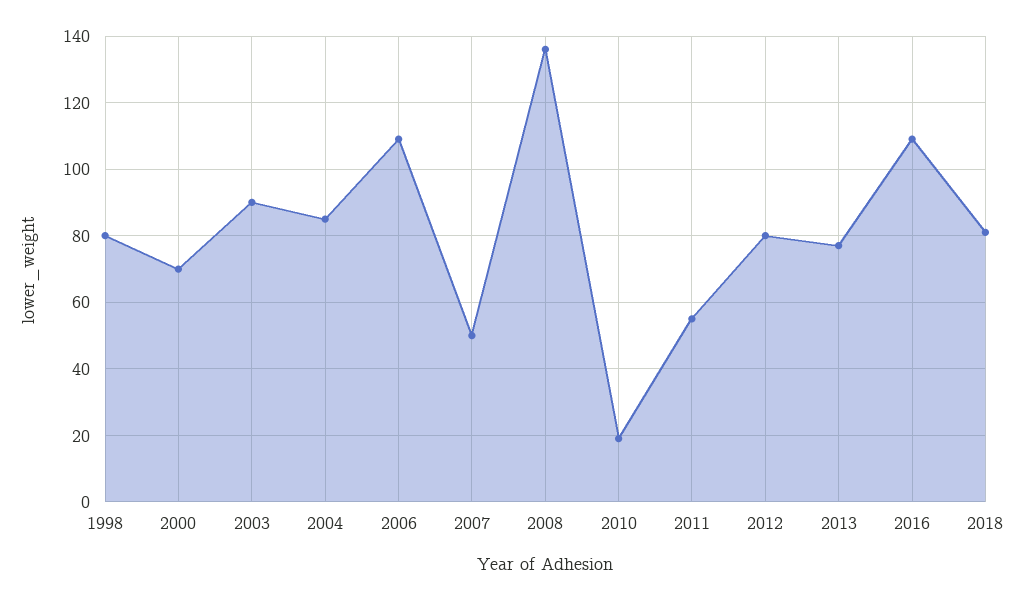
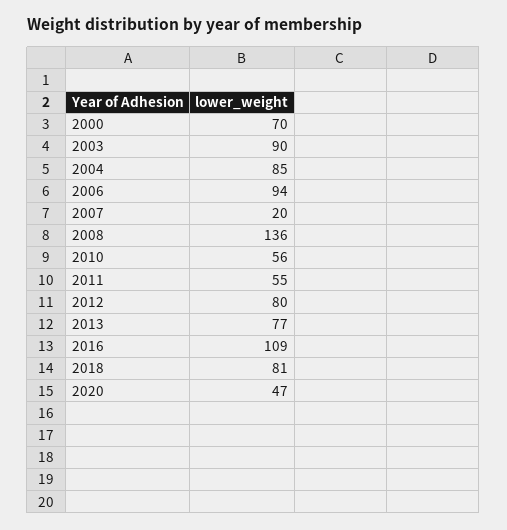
1998: 80 -> none
2006: 110 -> 94
2007: 50 -> 20
2010: 20 -> 56
2020: none -> 47

